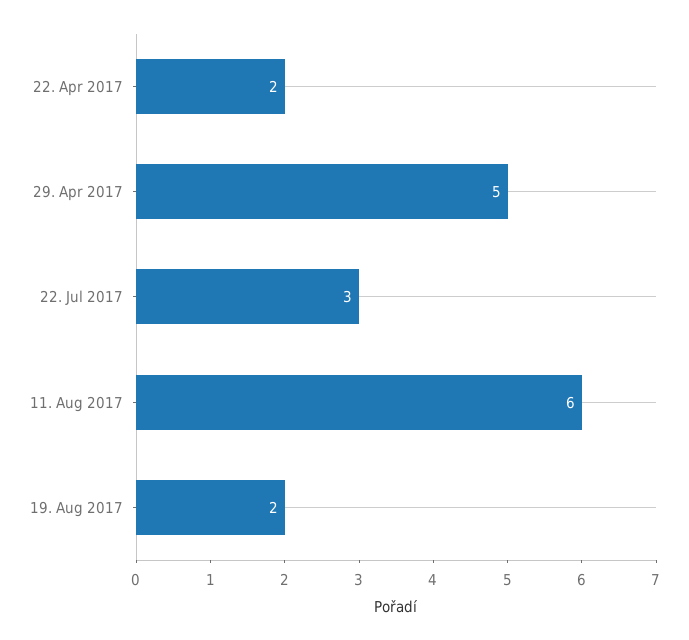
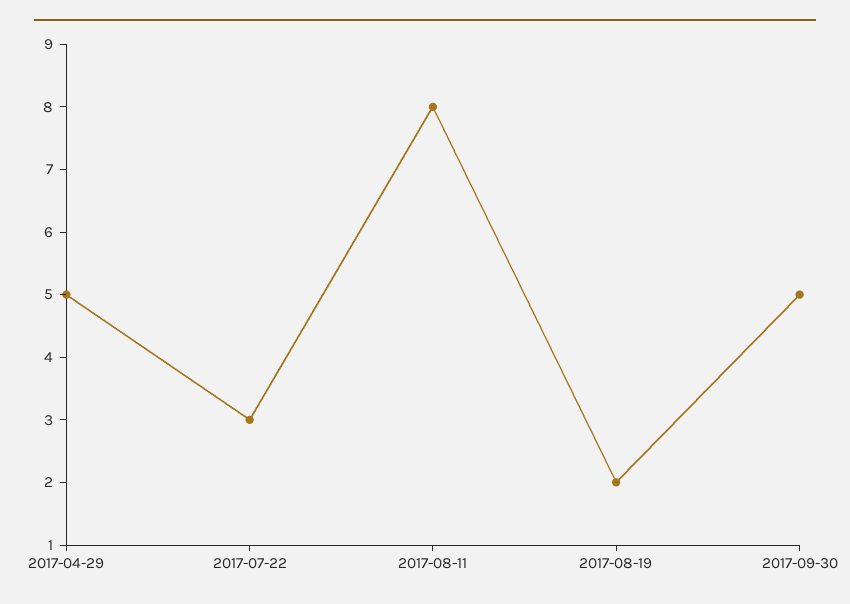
22. Apr 2017: 2 -> none
11. Aug 2017: 6 -> 8
2017-09-30: none -> 5

